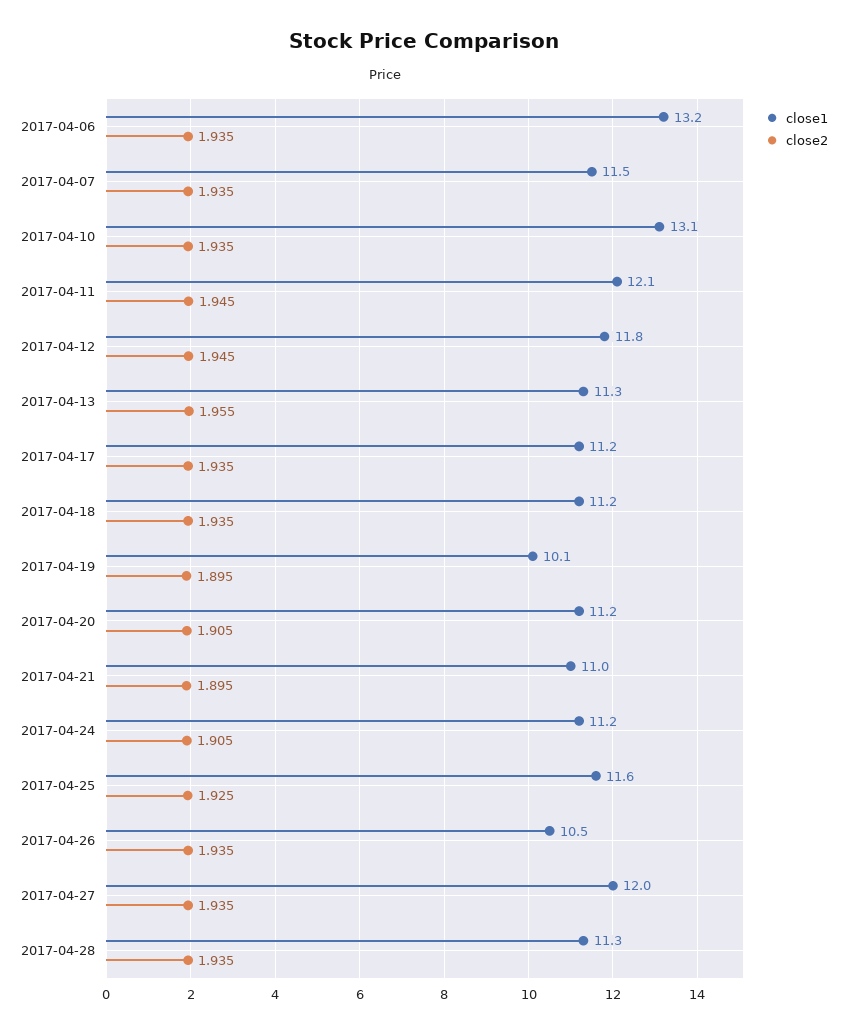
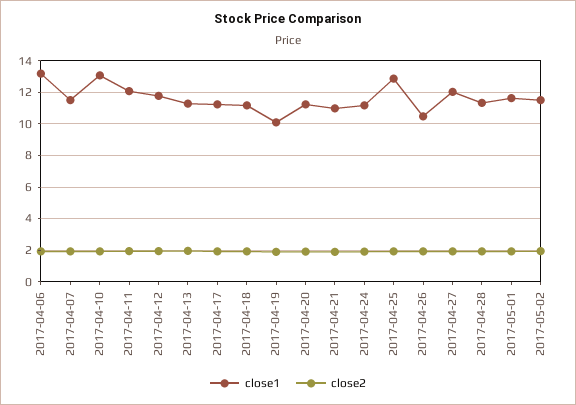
close1, 2017-04-25: 11.6 -> 13
close1, 2017-05-01: none -> 11.5
close2, 2017-05-01: none -> 2
close1, 2017-05-02: none -> 11.5
close2, 2017-05-02: none -> 2

